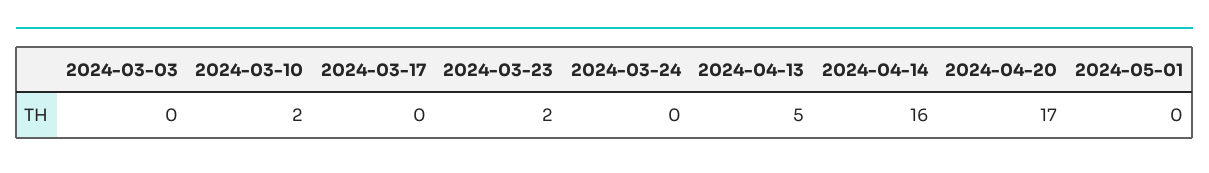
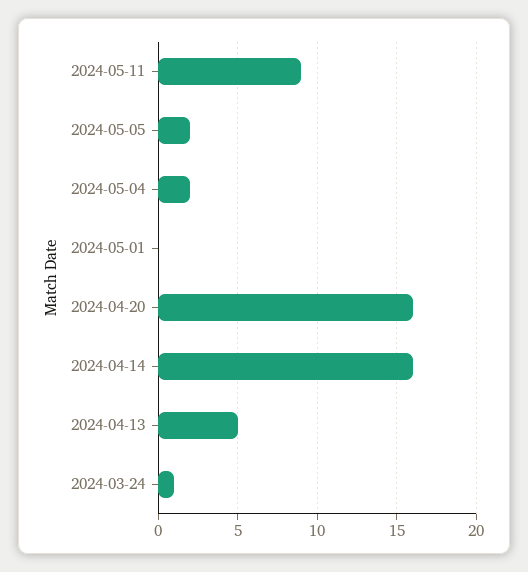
2024-03-03: 0 -> none
2024-03-10: 2 -> none
2024-03-17: 0 -> none
2024-03-23: 2 -> none
2024-03-24: 0 -> 1
2024-04-20: 17 -> 16
2024-05-11: none -> 9
2024-05-05: none -> 2
2024-05-04: none -> 2

